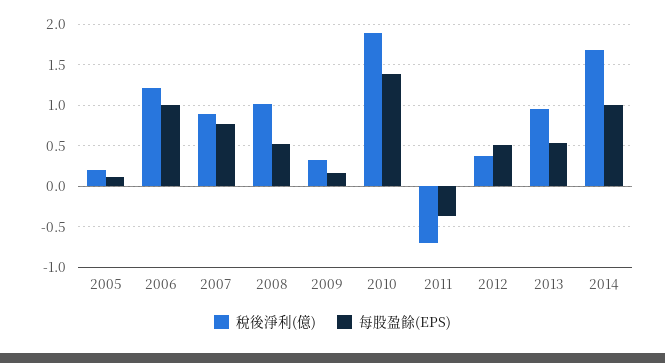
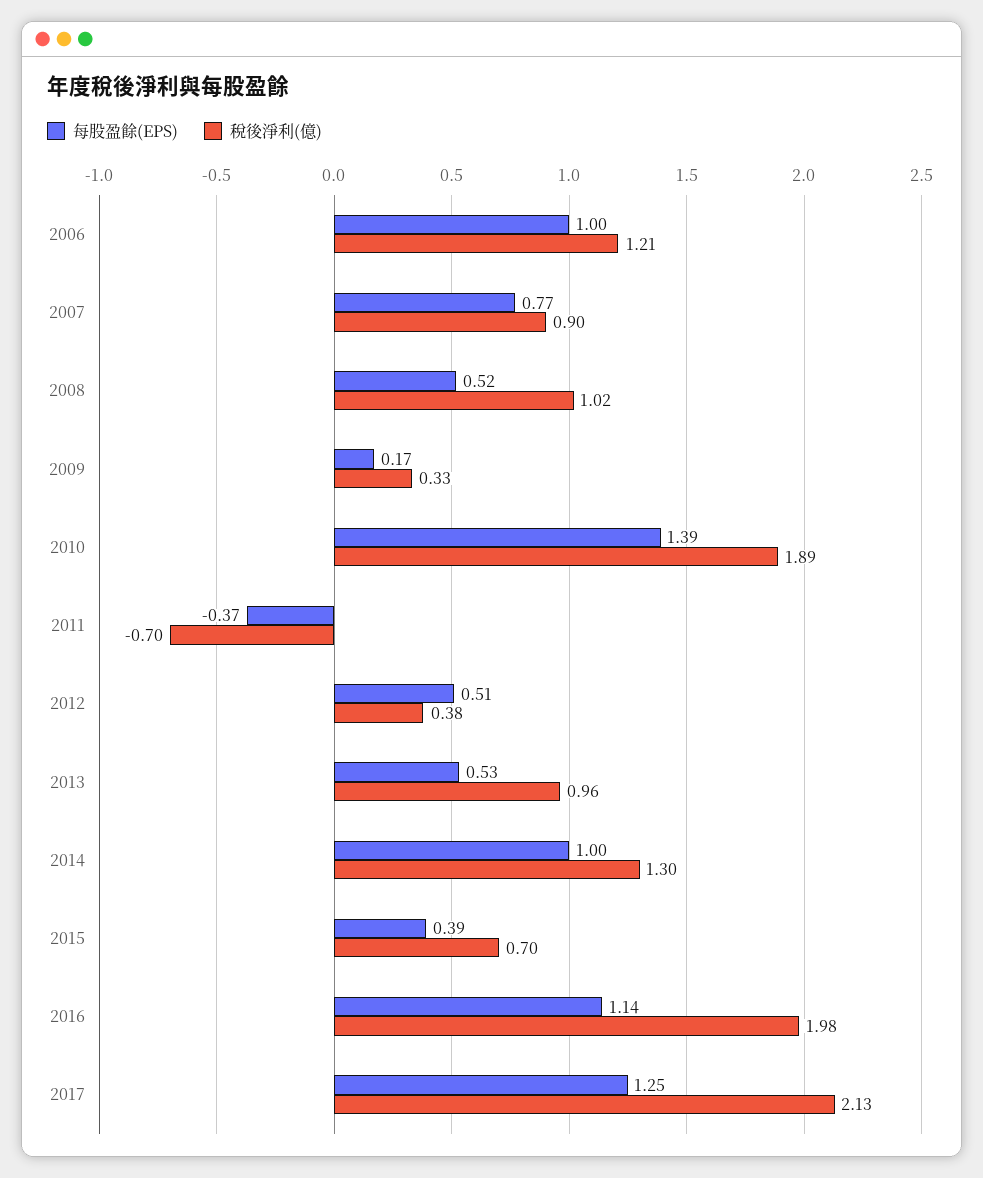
稅後淨利(億), 2005: 0.2 -> none
每股盈餘(EPS), 2005: 0.1 -> none
稅後淨利(億), 2014: 1.7 -> 1.3
每股盈餘(EPS), 2015: none -> 0.39
稅後淨利(億), 2015: none -> 0.7
每股盈餘(EPS), 2016: none -> 1.14
稅後淨利(億), 2016: none -> 1.98
每股盈餘(EPS), 2017: none -> 1.25
稅後淨利(億), 2017: none -> 2.13

